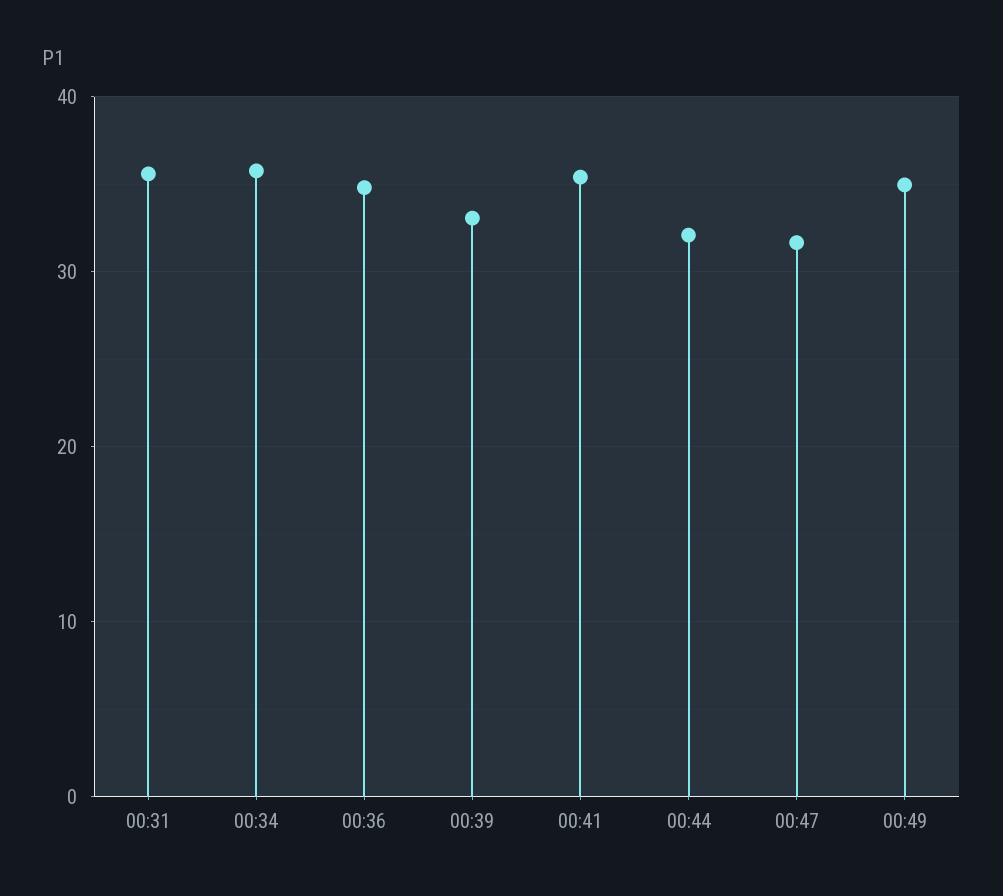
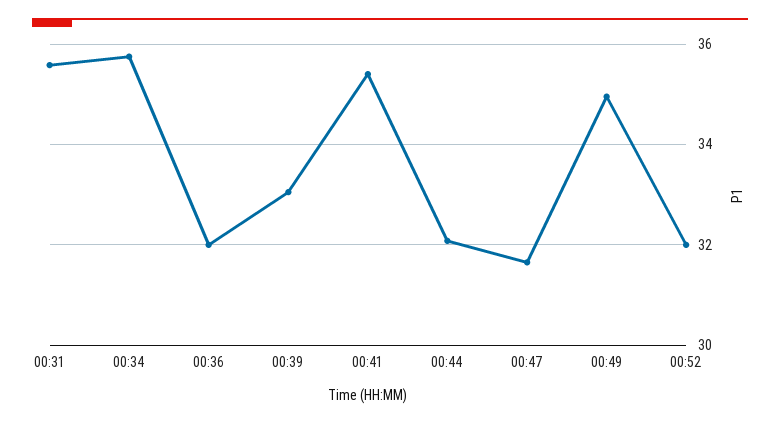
00:36: 35 -> 32
00:52: none -> 32

